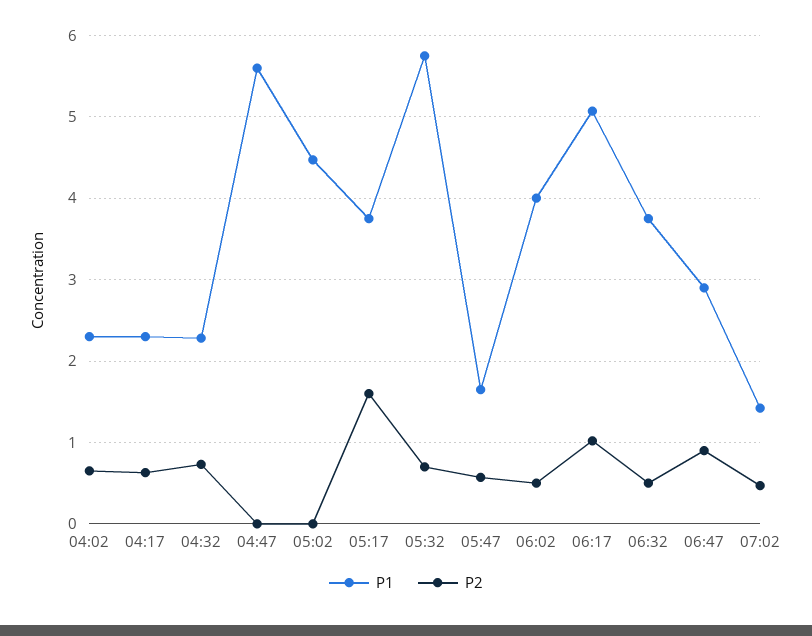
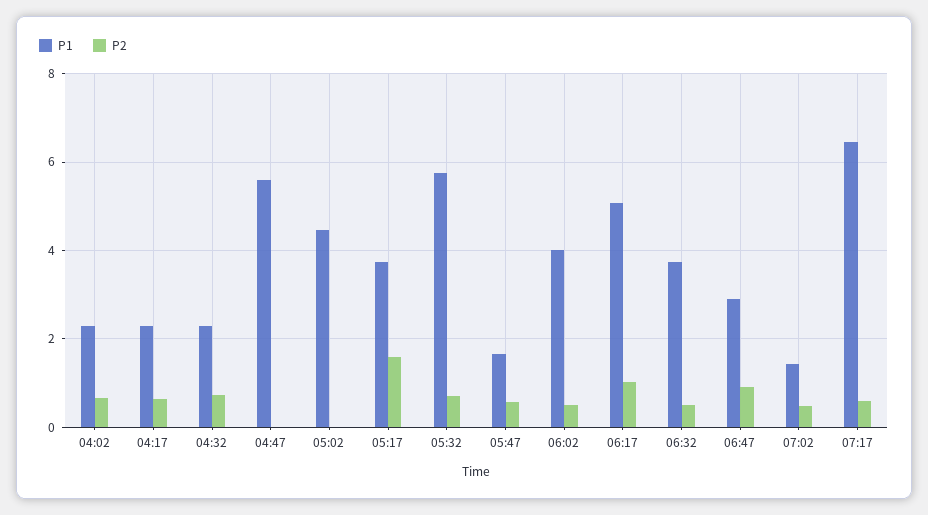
P1, 07:17: none -> 6.4
P2, 07:17: none -> 0.6

